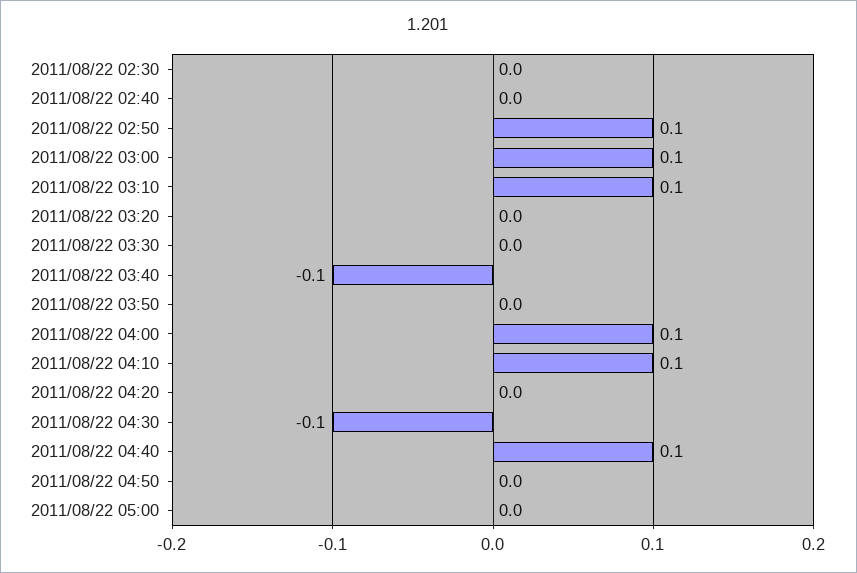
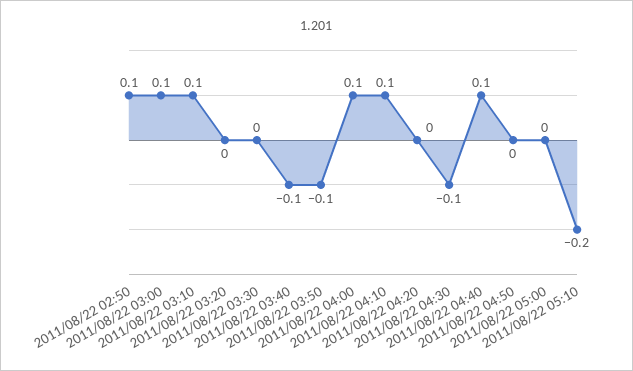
2011/08/22 02:30: 0 -> none
2011/08/22 02:40: 0 -> none
2011/08/22 03:50: 0 -> -0.1
2011/08/22 05:10: none -> -0.2

